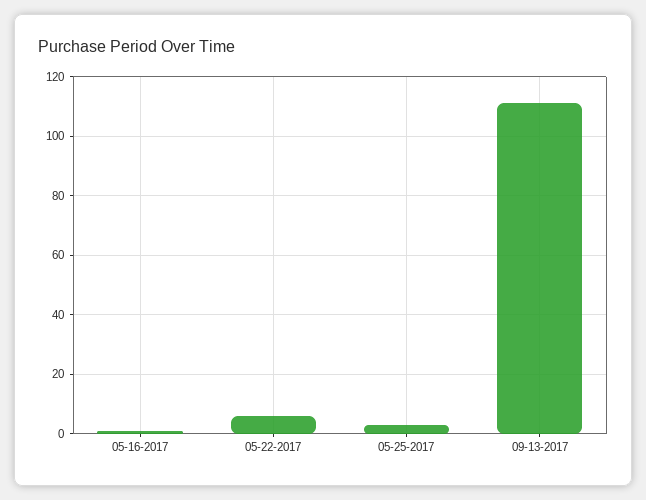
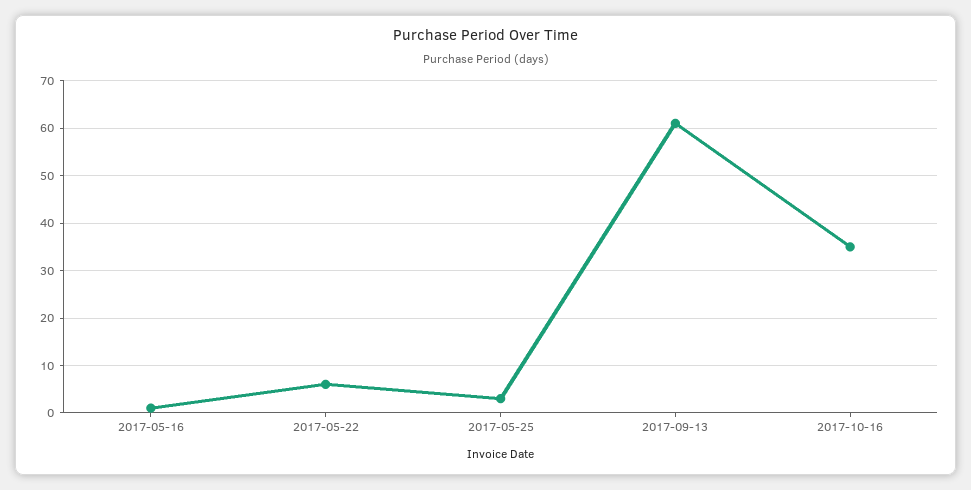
09-13-2017: 110 -> 60
2017-10-16: none -> 35

